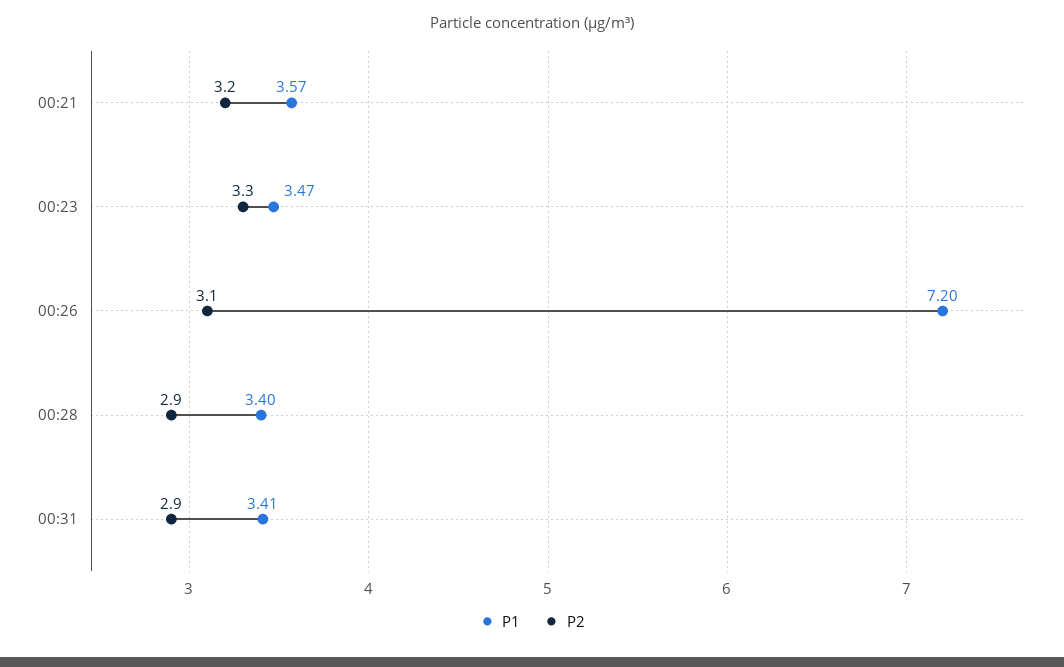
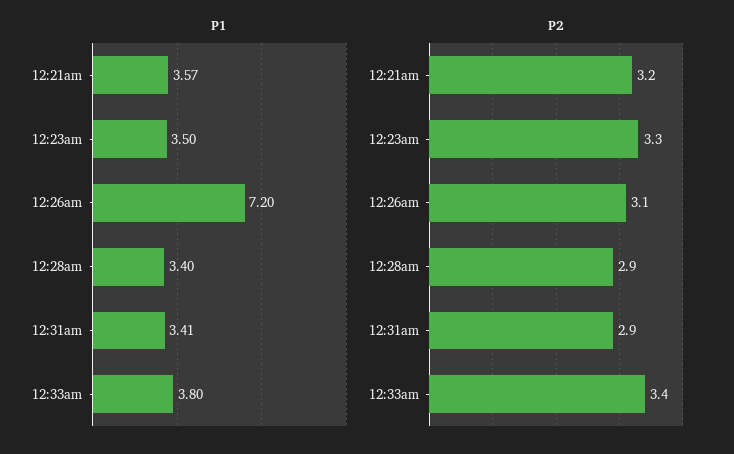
P1, 00:23: 3.47 -> 3.5
P1, 12:33am: none -> 3.8
P2, 12:33am: none -> 3.4

